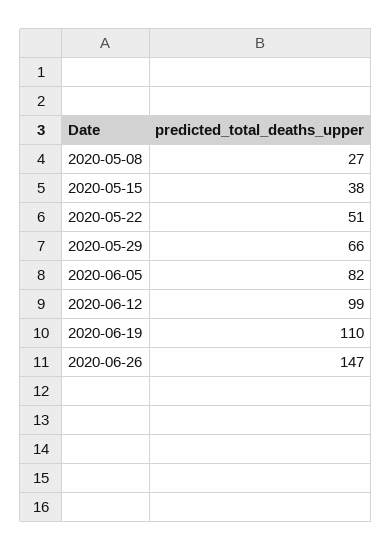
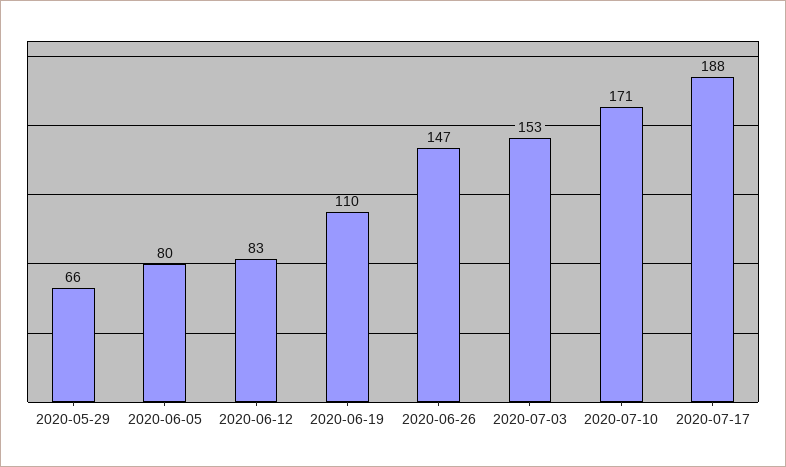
2020-05-08: 27 -> none
2020-05-15: 38 -> none
2020-05-22: 51 -> none
2020-06-05: 82 -> 80
2020-06-12: 99 -> 83
2020-07-03: none -> 153
2020-07-10: none -> 171
2020-07-17: none -> 188

